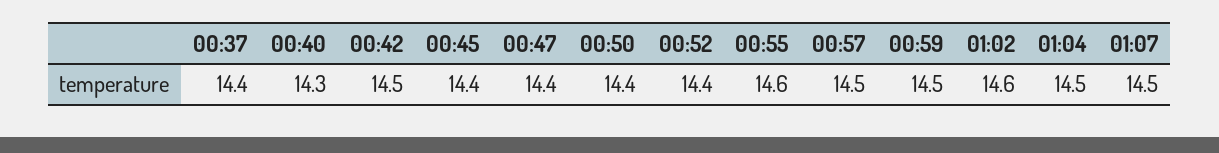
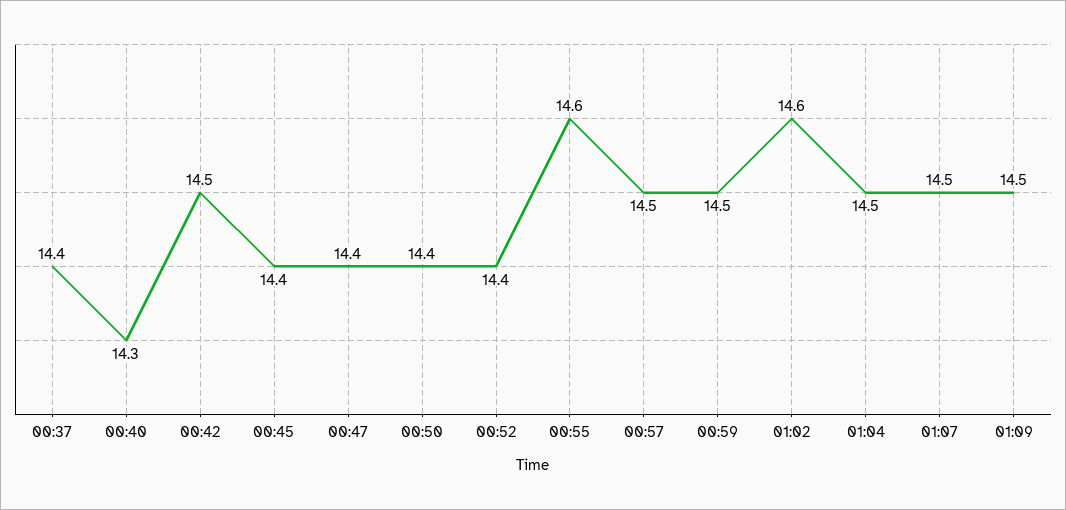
01:09: none -> 14.5

